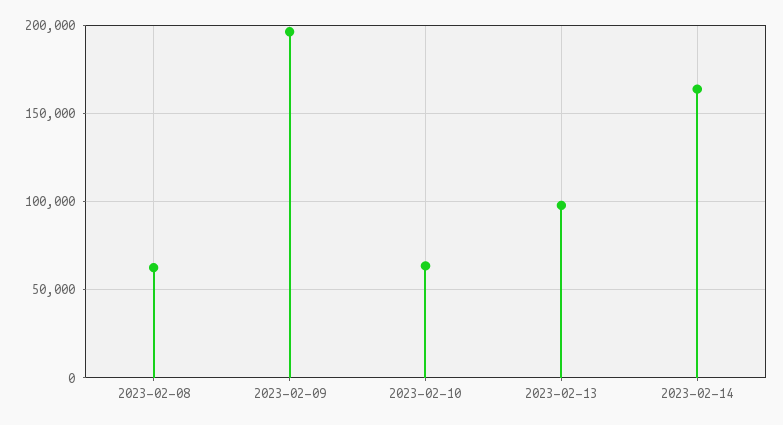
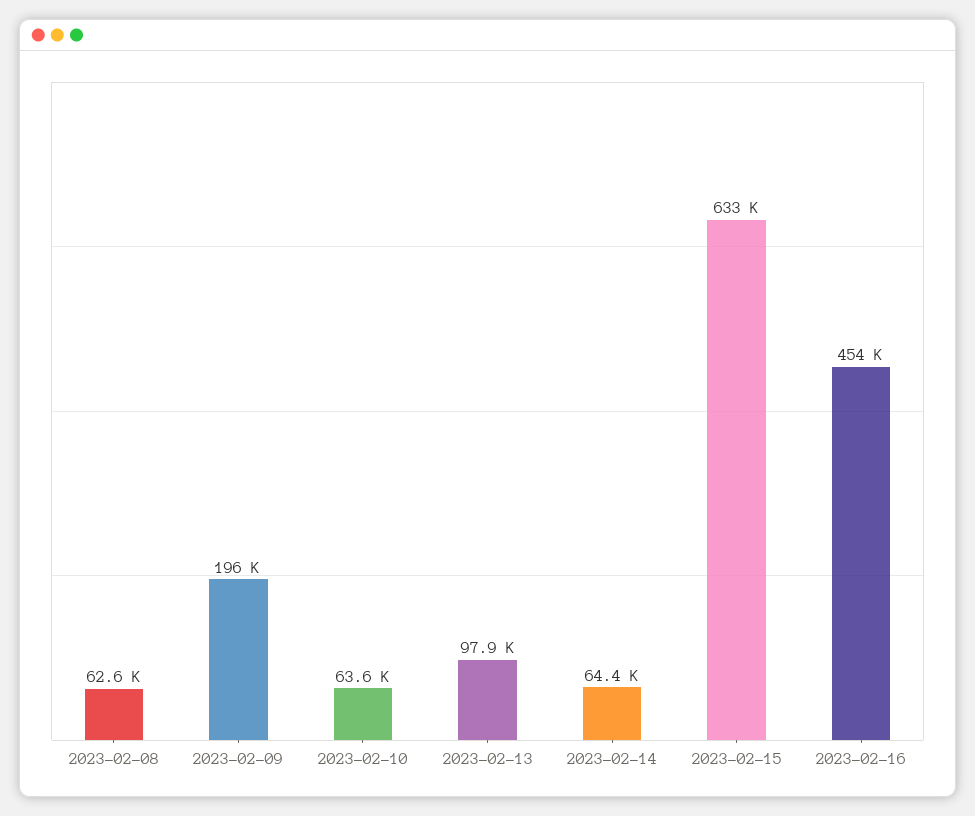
2023-02-14: 165000 -> 64400
2023-02-15: none -> 633000
2023-02-16: none -> 454000

